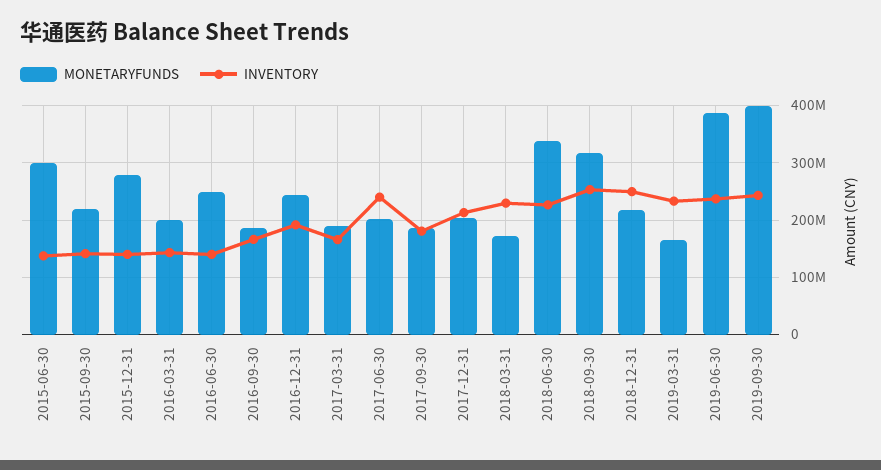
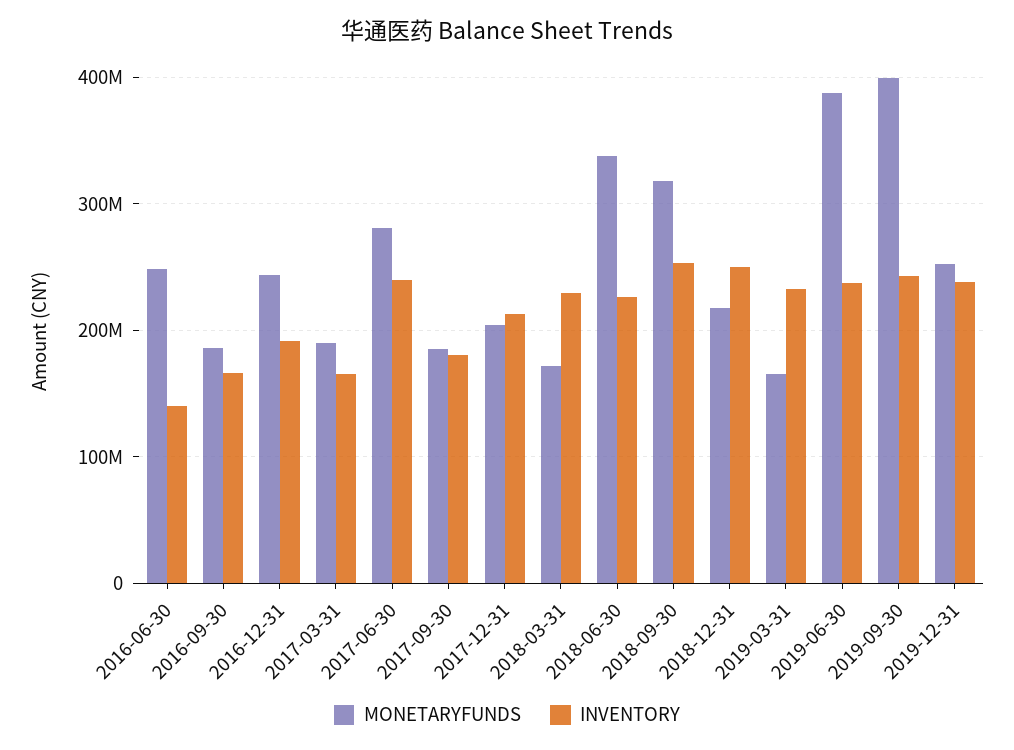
MONETARYFUNDS, 2015-06-30: 300000000 -> none
INVENTORY, 2015-06-30: 140000000 -> none
MONETARYFUNDS, 2015-09-30: 220000000 -> none
INVENTORY, 2015-09-30: 140000000 -> none
MONETARYFUNDS, 2015-12-31: 280000000 -> none
INVENTORY, 2015-12-31: 140000000 -> none
MONETARYFUNDS, 2016-03-31: 200000000 -> none
INVENTORY, 2016-03-31: 140000000 -> none
MONETARYFUNDS, 2017-06-30: 200000000 -> 280000000
MONETARYFUNDS, 2019-12-31: none -> 250000000
INVENTORY, 2019-12-31: none -> 240000000

